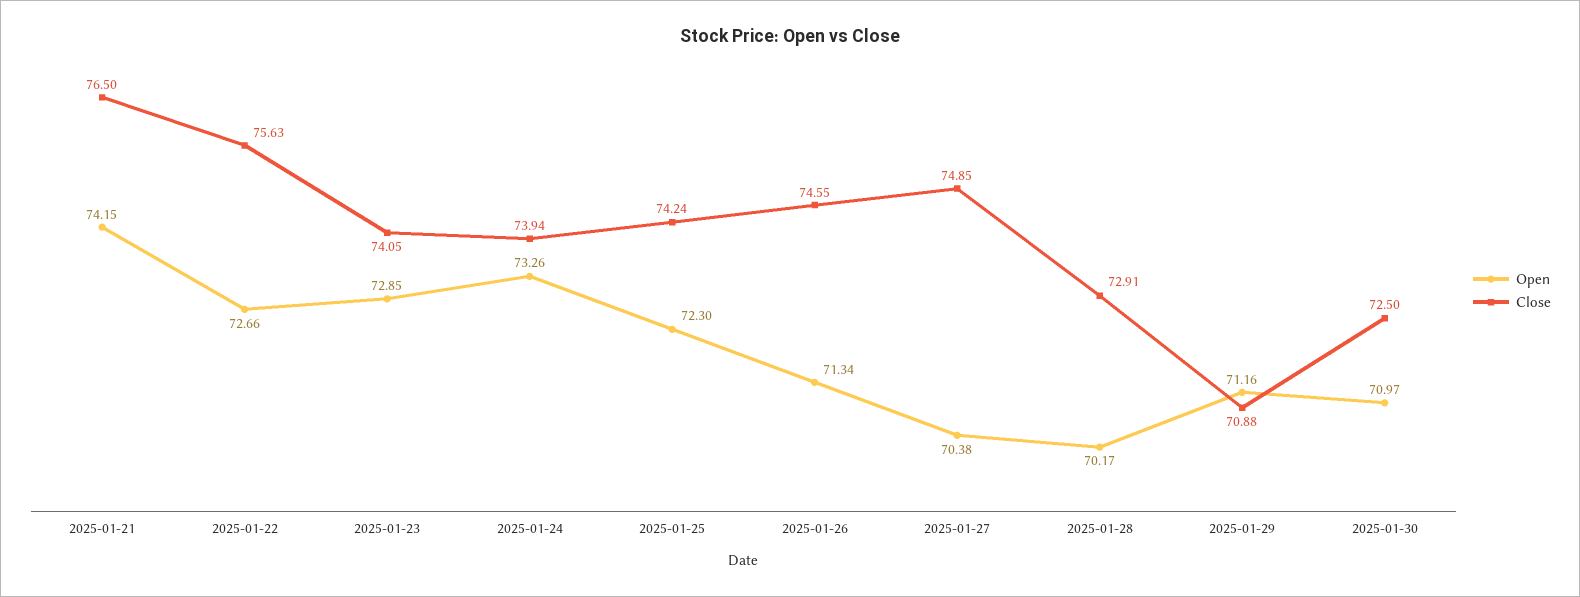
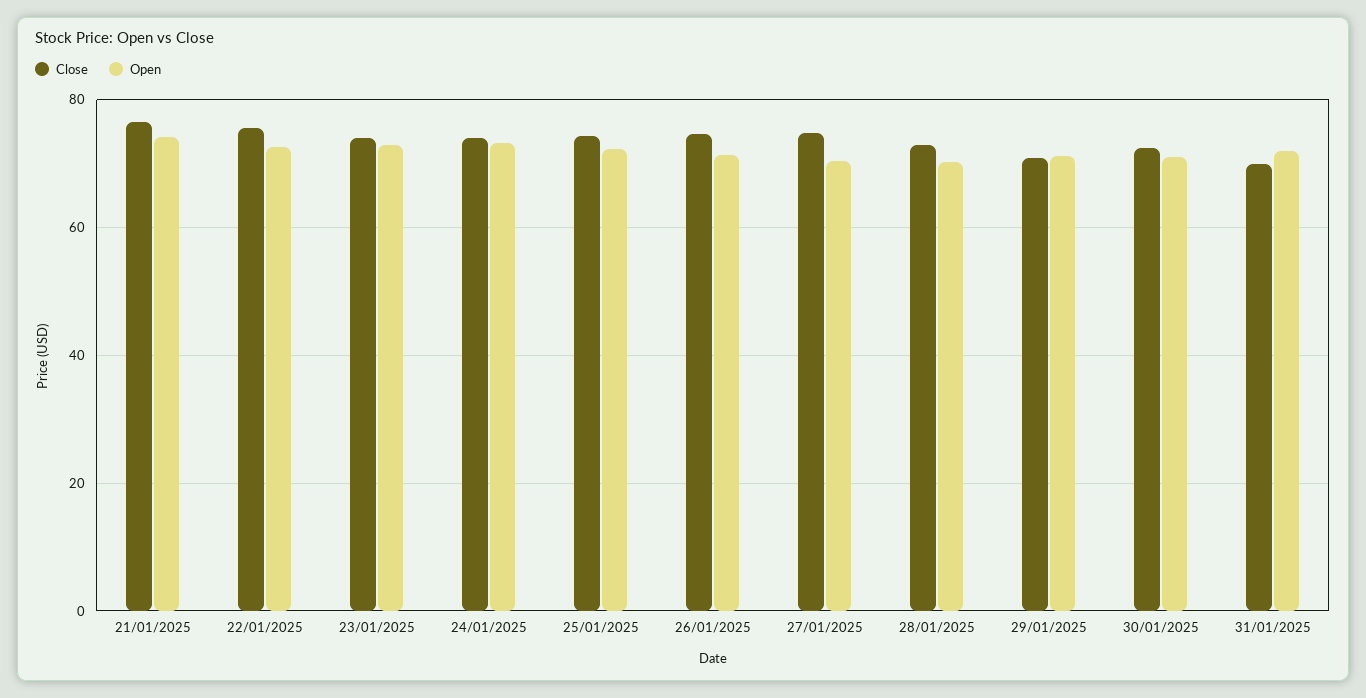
Close, 31/01/2025: none -> 70
Open, 31/01/2025: none -> 72

